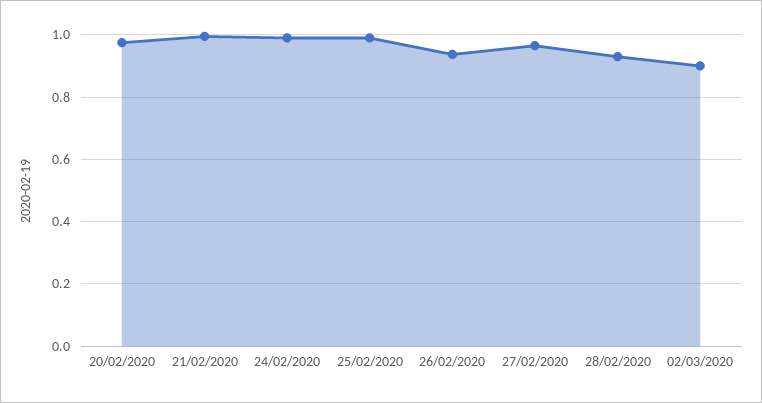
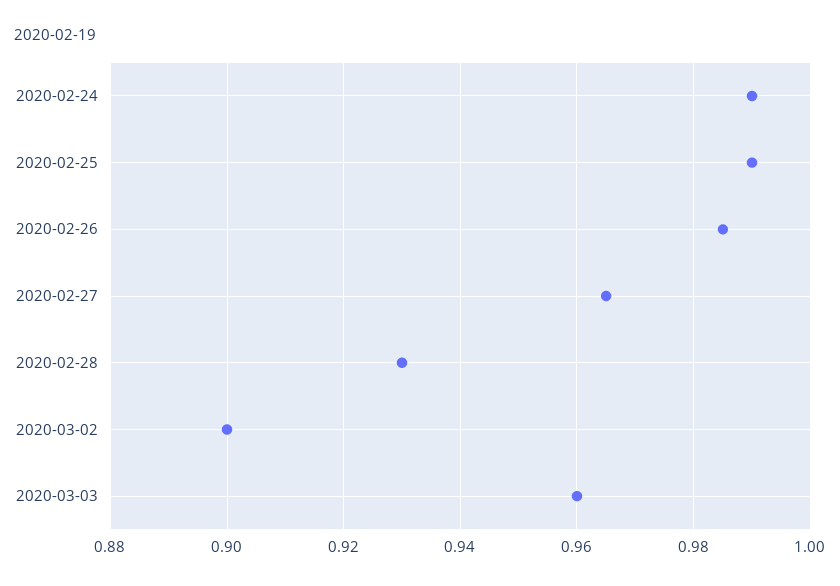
20/02/2020: 0.98 -> none
21/02/2020: 1 -> none
26/02/2020: 0.94 -> 0.985
2020-03-03: none -> 0.96

